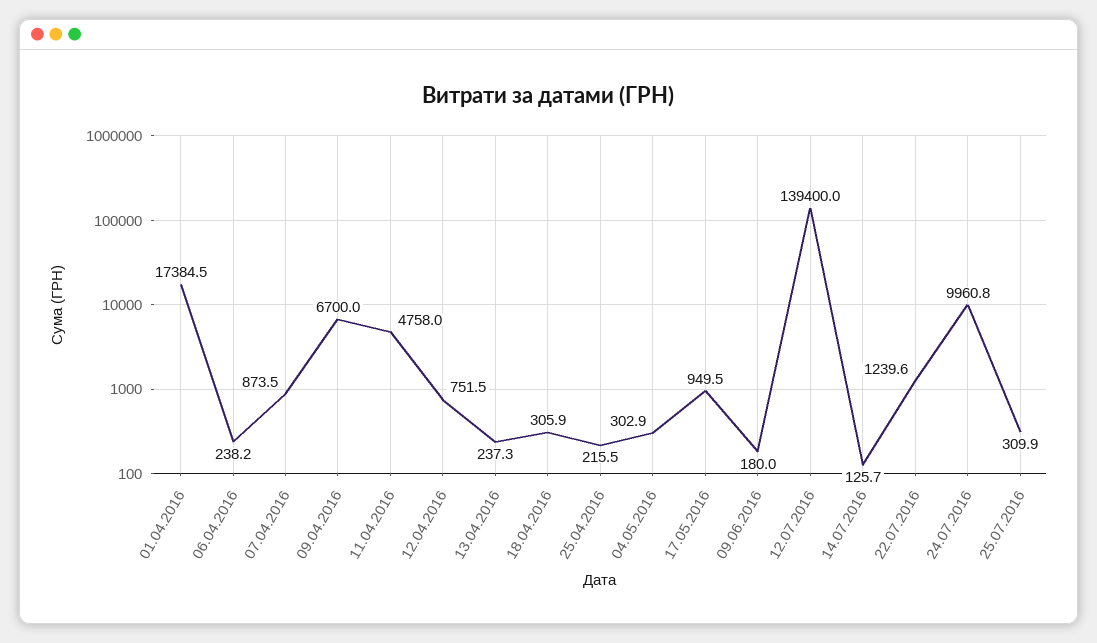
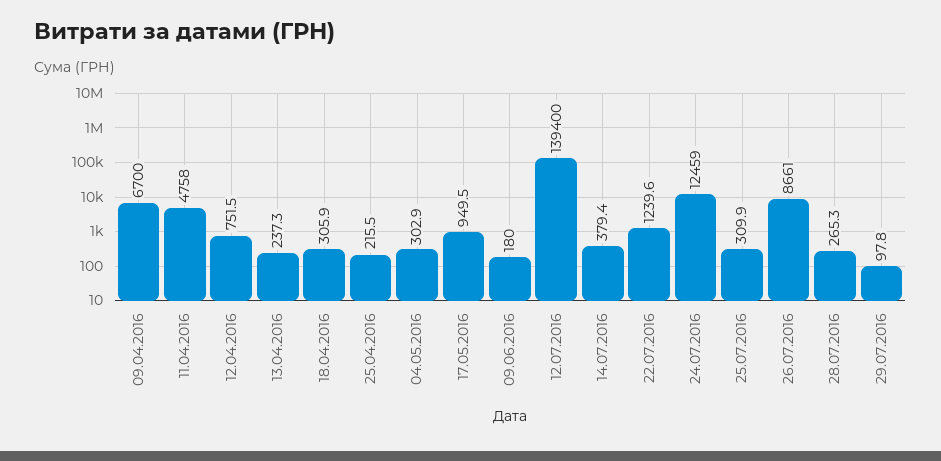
01.04.2016: 17384.5 -> none
06.04.2016: 238.2 -> none
07.04.2016: 873.5 -> none
14.07.2016: 125.7 -> 379.4
24.07.2016: 9960.8 -> 12459
26.07.2016: none -> 8661
28.07.2016: none -> 265.3
29.07.2016: none -> 97.8

